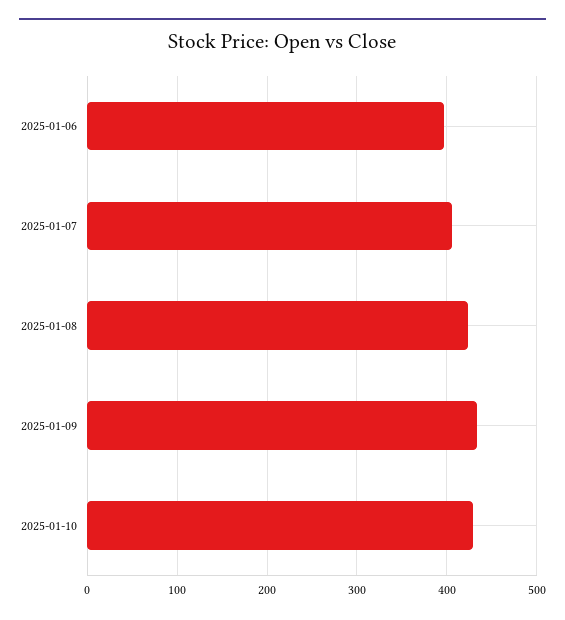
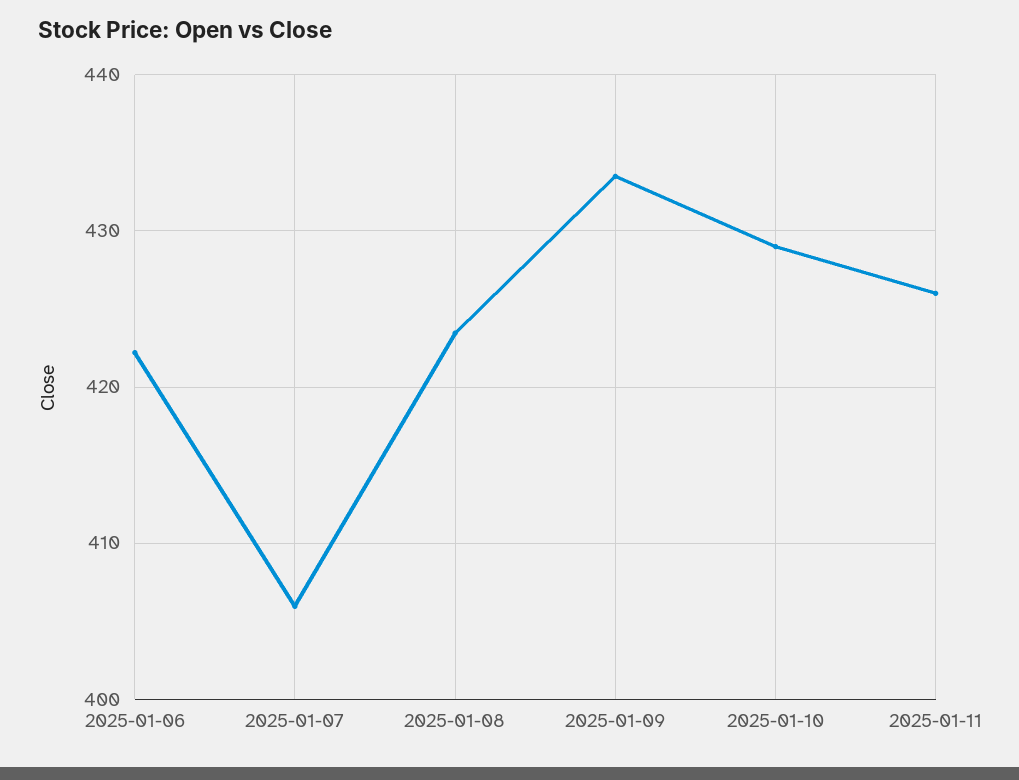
2025-01-06: 400 -> 422
2025-01-11: none -> 426

